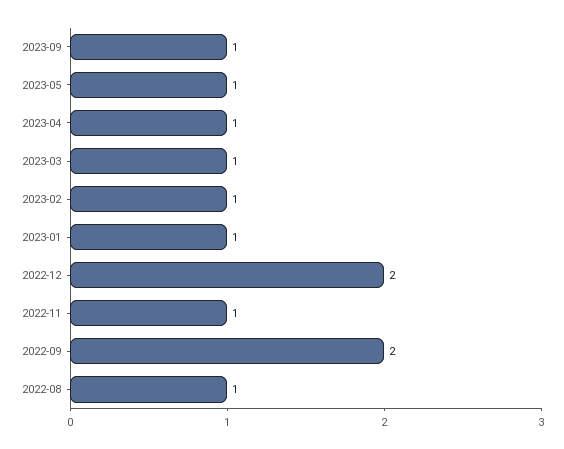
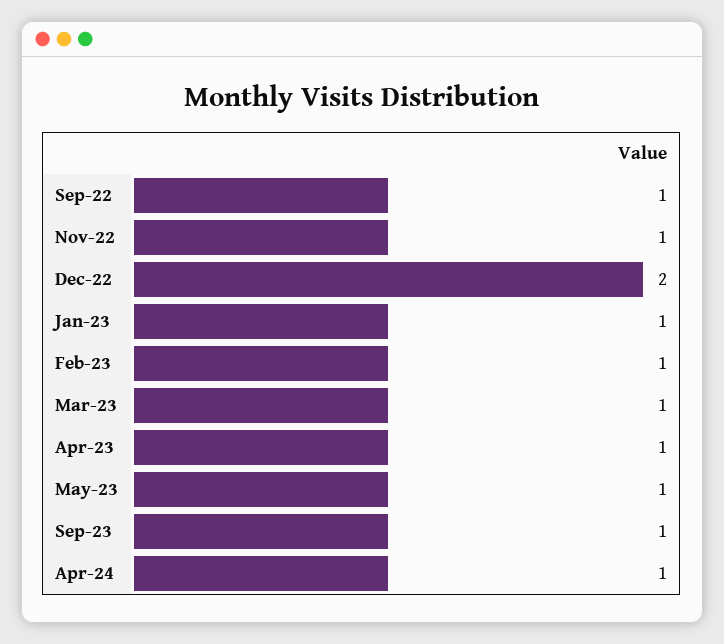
2022-09: 2 -> 1
2022-08: 1 -> none
Apr-24: none -> 1

